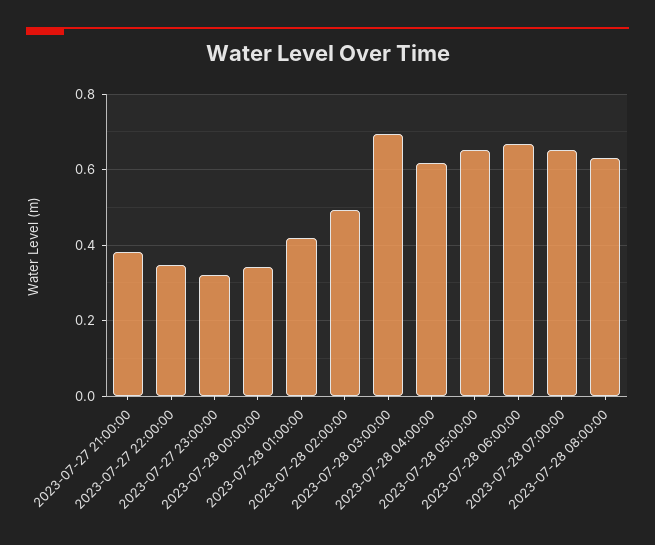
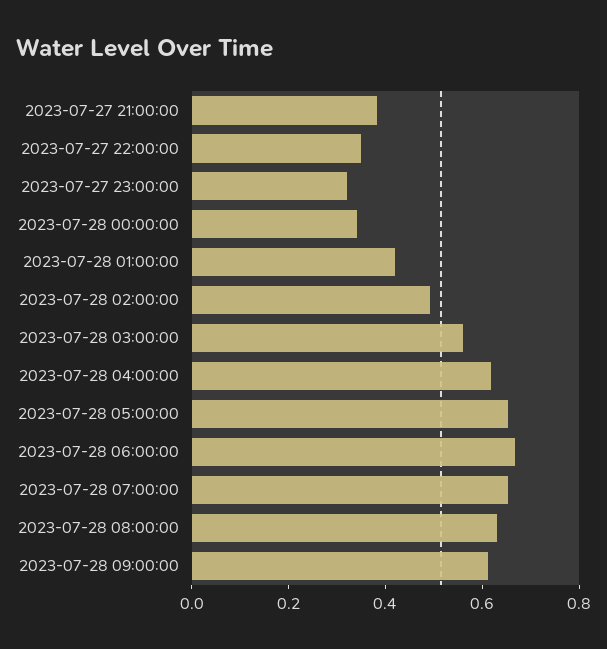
2023-07-28 03:00:00: 0.7 -> 0.55
2023-07-28 09:00:00: none -> 0.6

